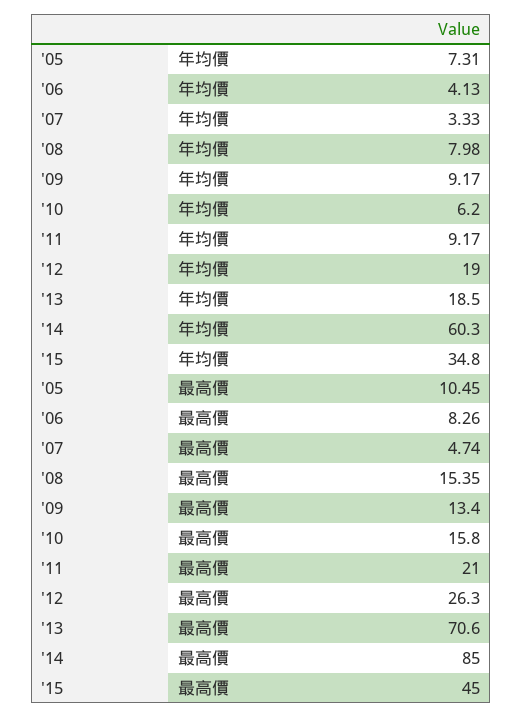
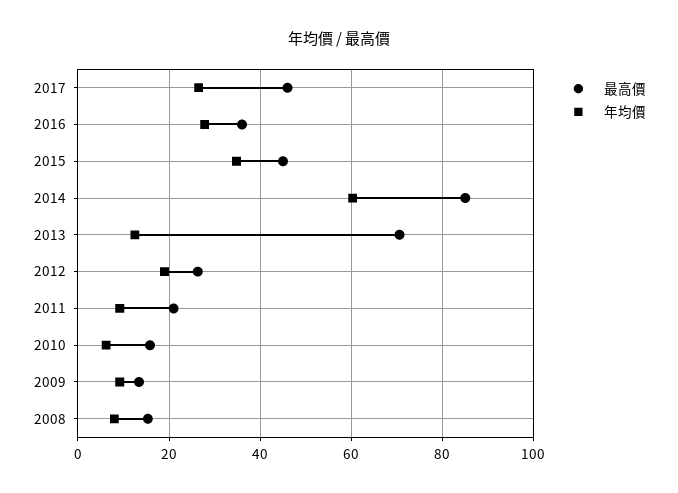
年均價, '05: 7.31 -> none
年均價, '06: 4.13 -> none
年均價, '07: 3.33 -> none
年均價, '13: 18.5 -> 12
最高價, '05: 10.45 -> none
最高價, '06: 8.26 -> none
最高價, '07: 4.74 -> none
最高價, 2017: none -> 46
年均價, 2017: none -> 26
最高價, 2016: none -> 36
年均價, 2016: none -> 28

